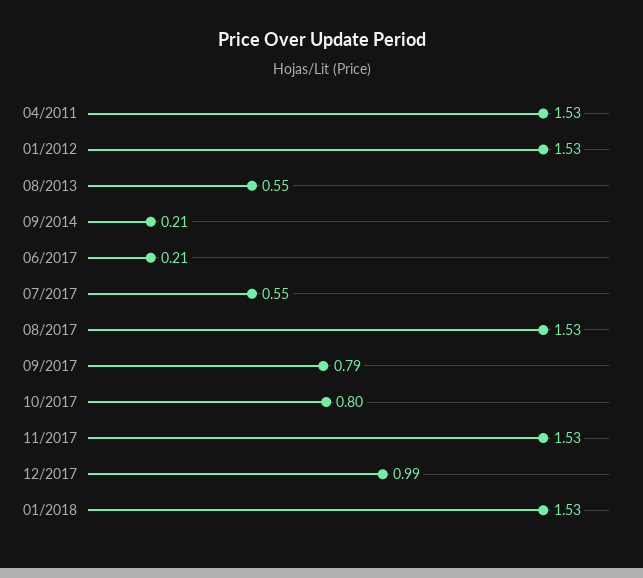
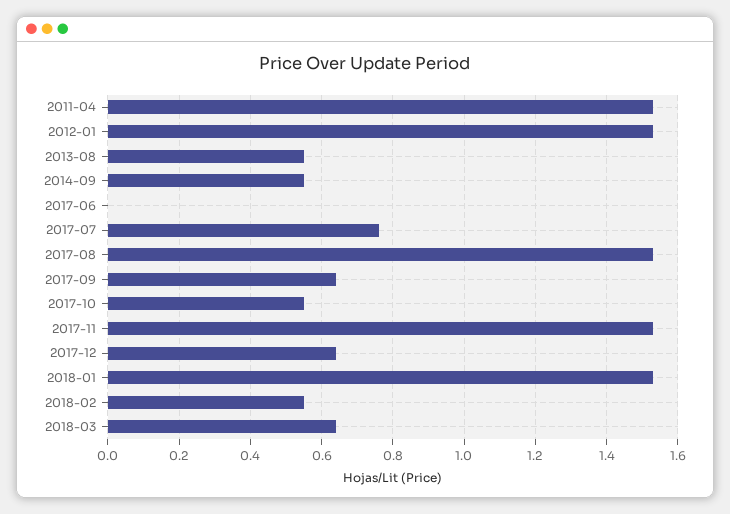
09/2014: 0.21 -> 0.55
06/2017: 0.21 -> 0
07/2017: 0.55 -> 0.75
09/2017: 0.79 -> 0.65
10/2017: 0.8 -> 0.55
12/2017: 0.99 -> 0.65
2018-02: none -> 0.55
2018-03: none -> 0.65

